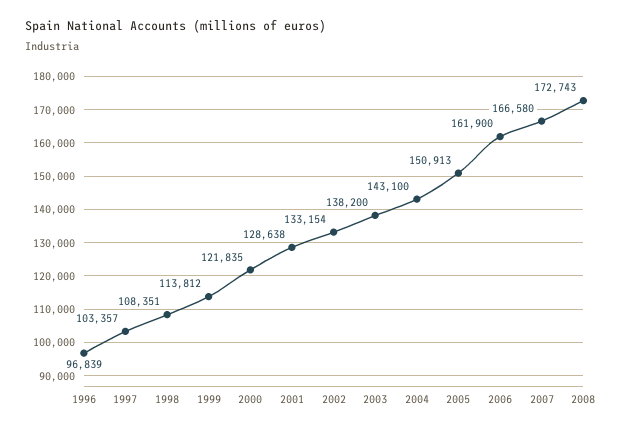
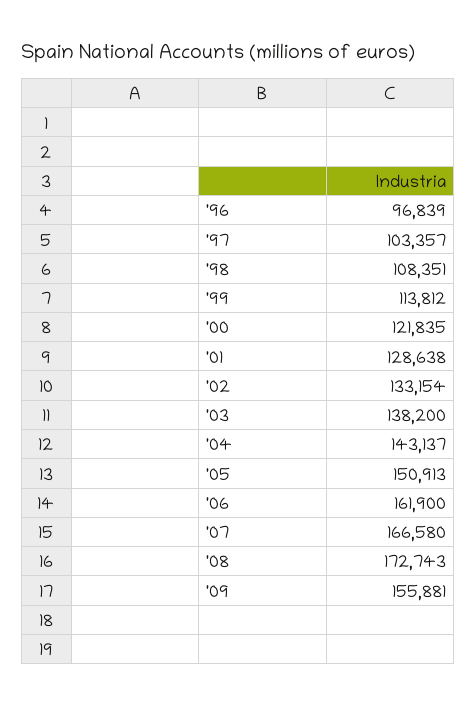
2004: 143100 -> 143137
'09: none -> 155881

